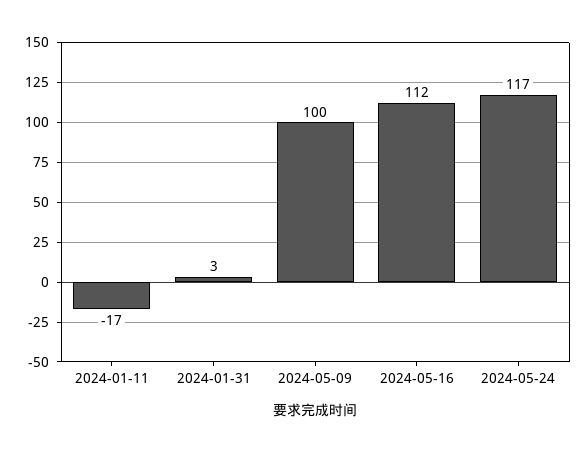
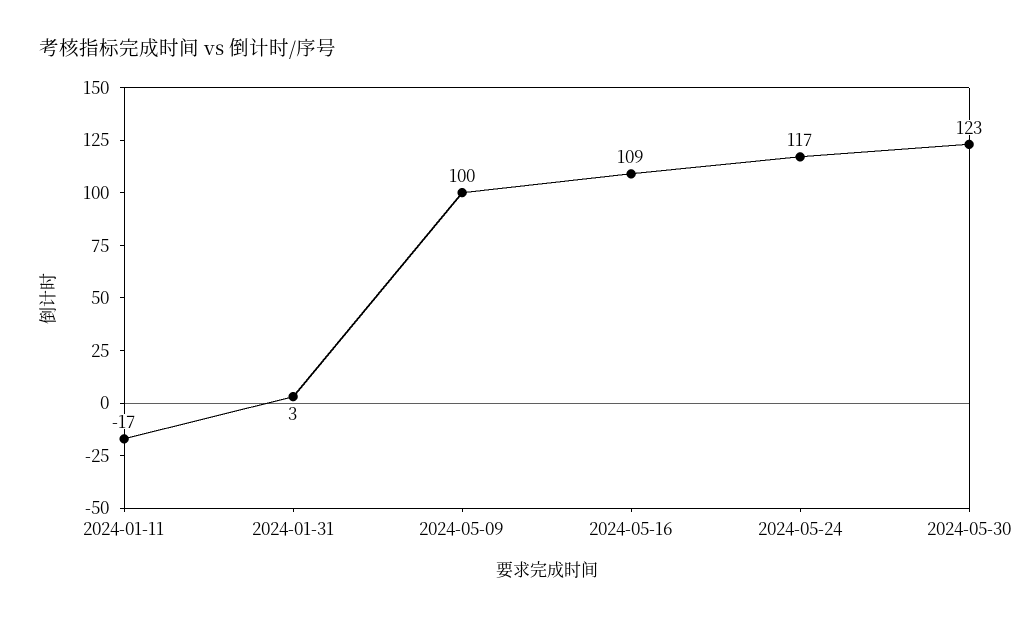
2024-05-16: 112 -> 109
2024-05-30: none -> 123

